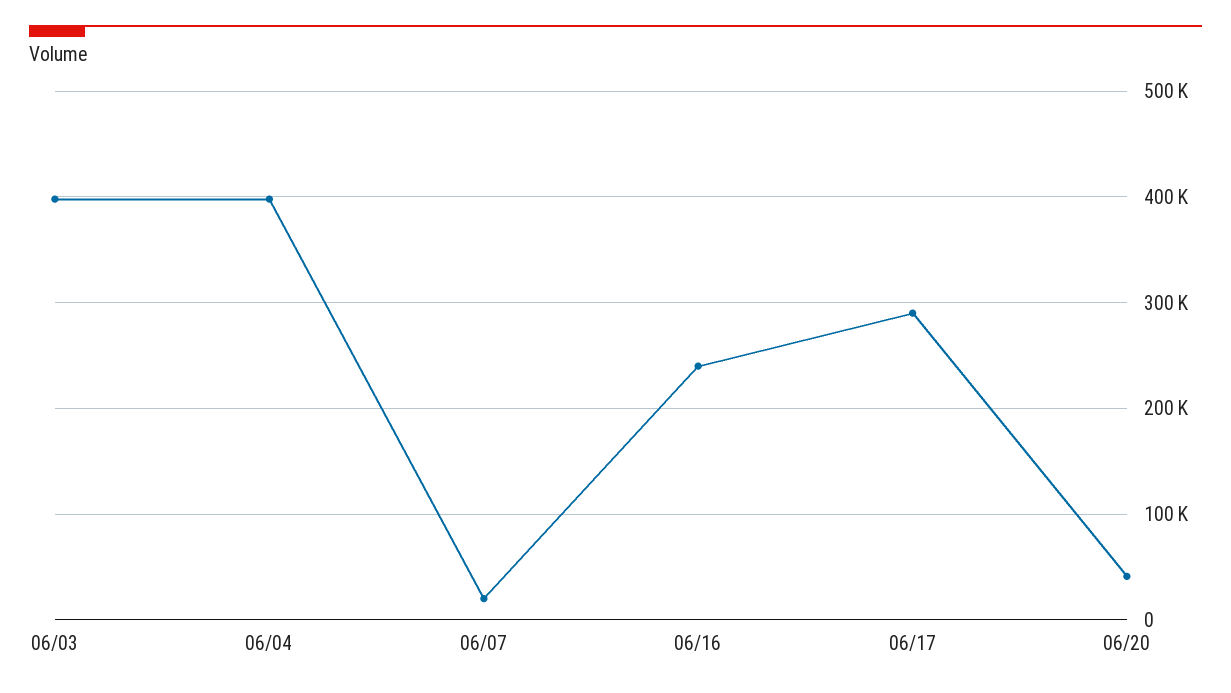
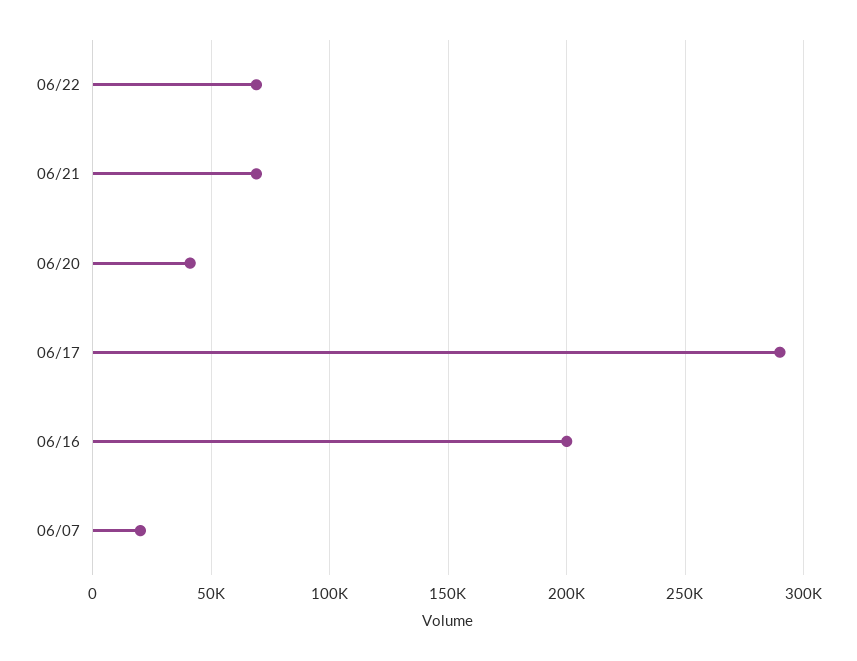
06/03: 400000 -> none
06/04: 400000 -> none
06/16: 240000 -> 200000
06/22: none -> 70000
06/21: none -> 70000

